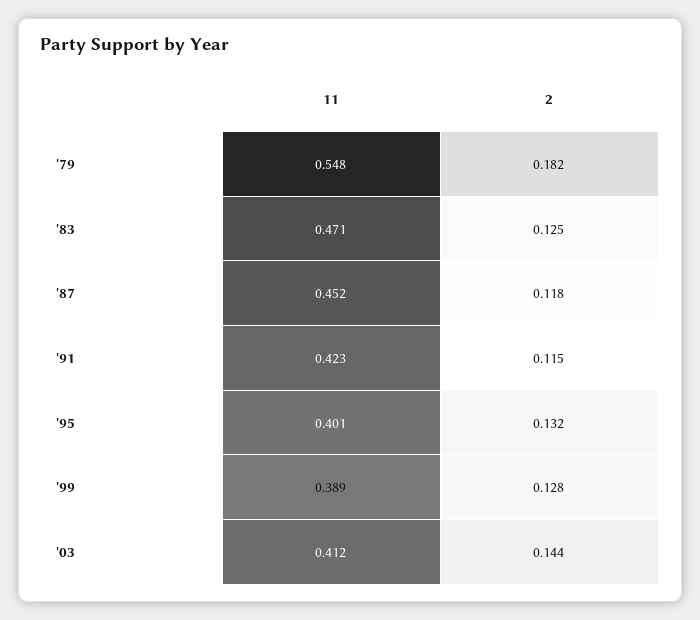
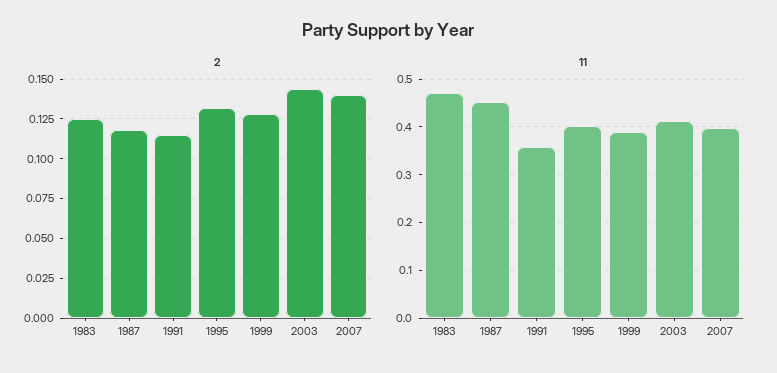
11, '79: 0.548 -> none
2, '79: 0.182 -> none
11, '91: 0.423 -> 0.36
2, 2007: none -> 0.14
11, 2007: none -> 0.4

